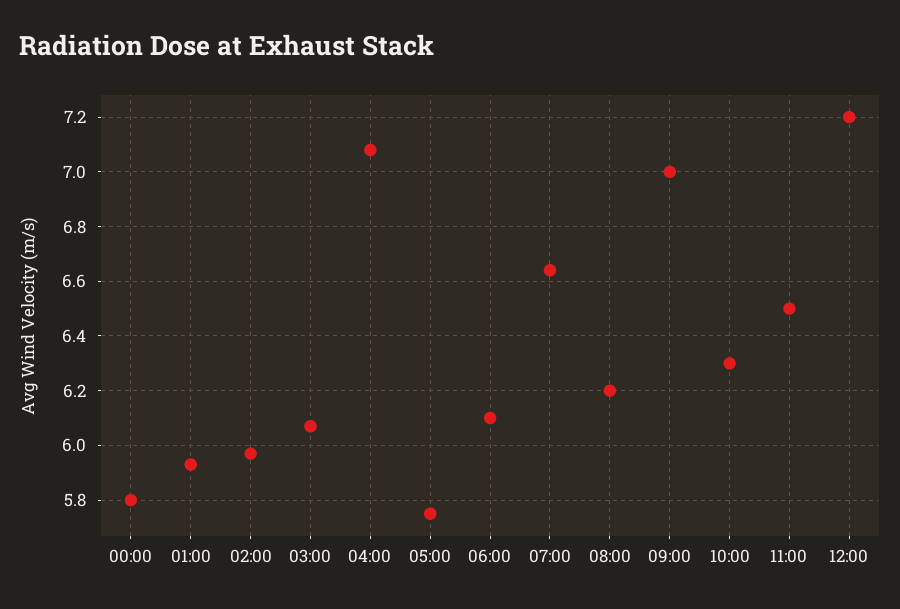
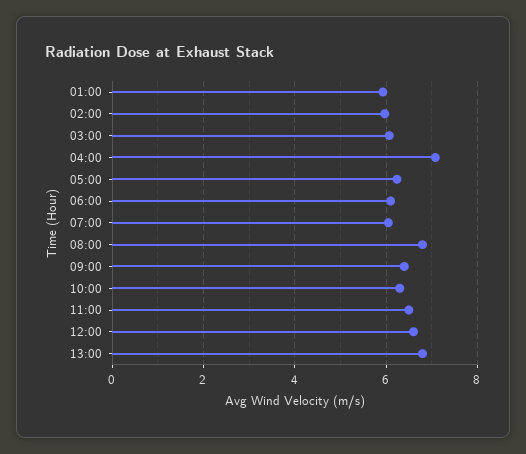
00:00: 5.8 -> none
05:00: 5.75 -> 6.2
07:00: 6.65 -> 6
08:00: 6.2 -> 6.8
09:00: 7 -> 6.4
12:00: 7.2 -> 6.6
13:00: none -> 6.8

